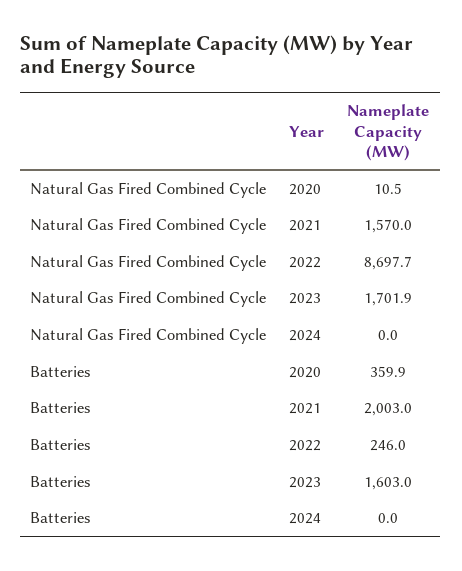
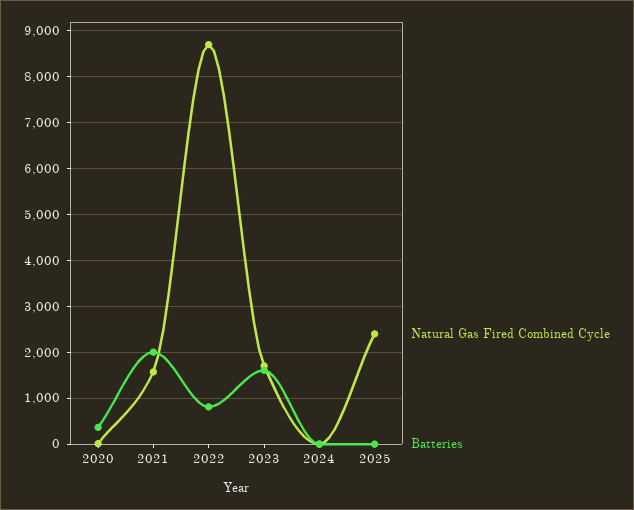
Batteries, 2022: 246 -> 800
Natural Gas Fired Combined Cycle, 2025: none -> 2400
Batteries, 2025: none -> 0

